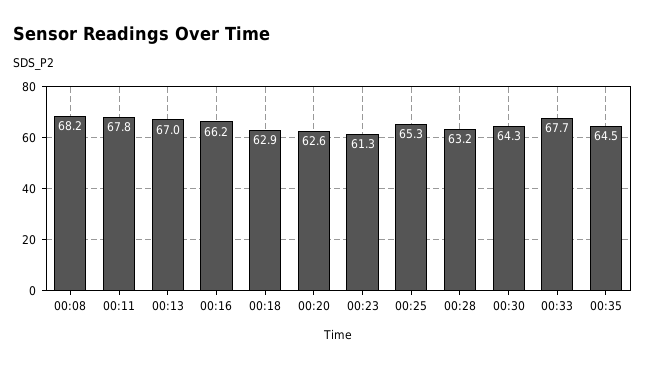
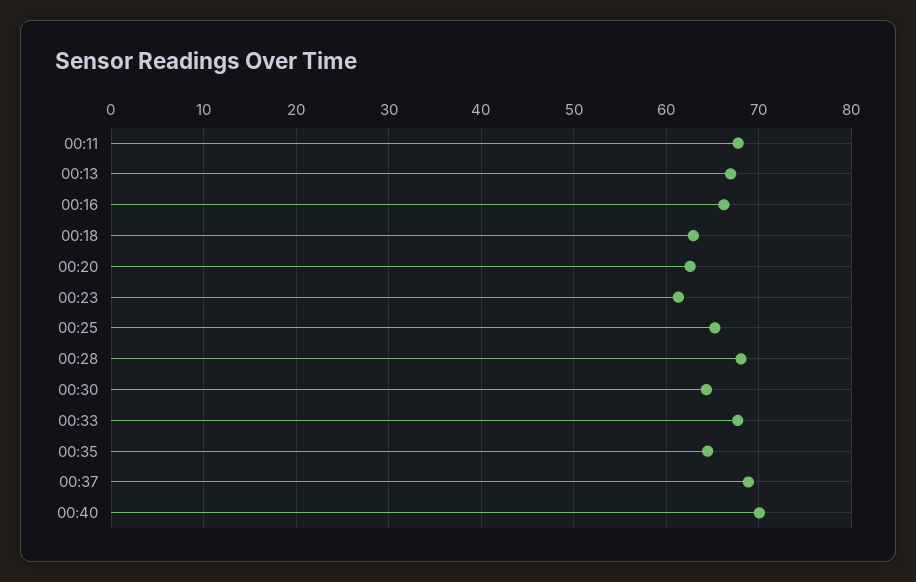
00:08: 68.2 -> none
00:28: 63.2 -> 68
00:37: none -> 69
00:40: none -> 70

